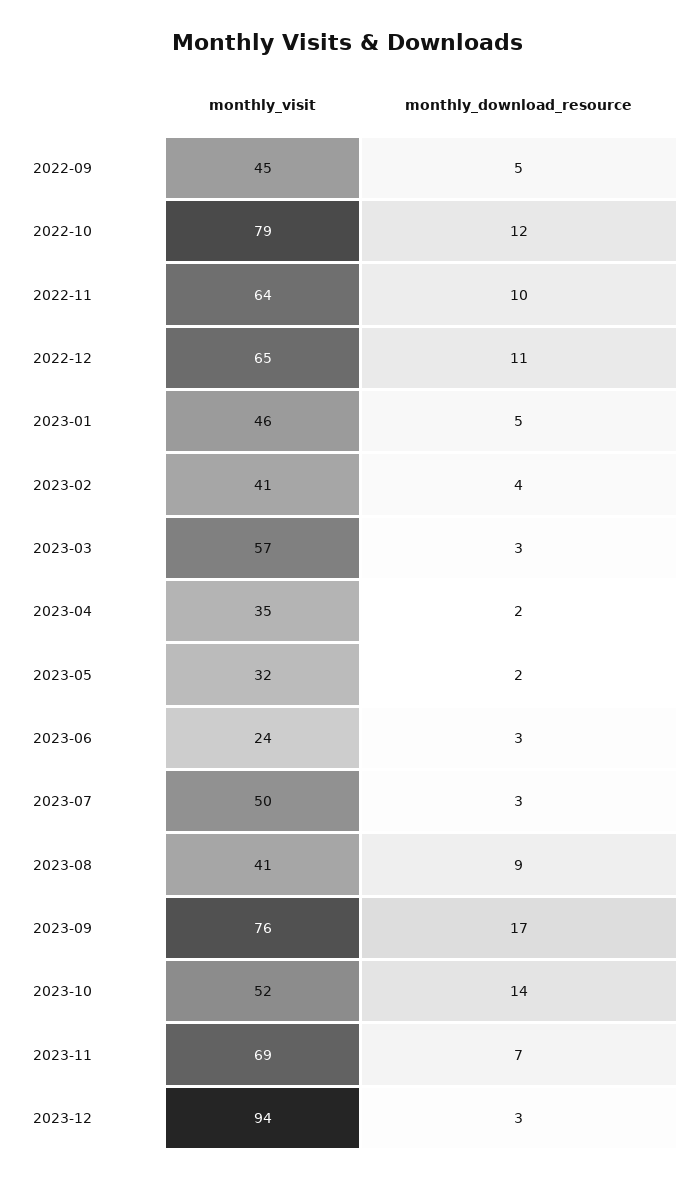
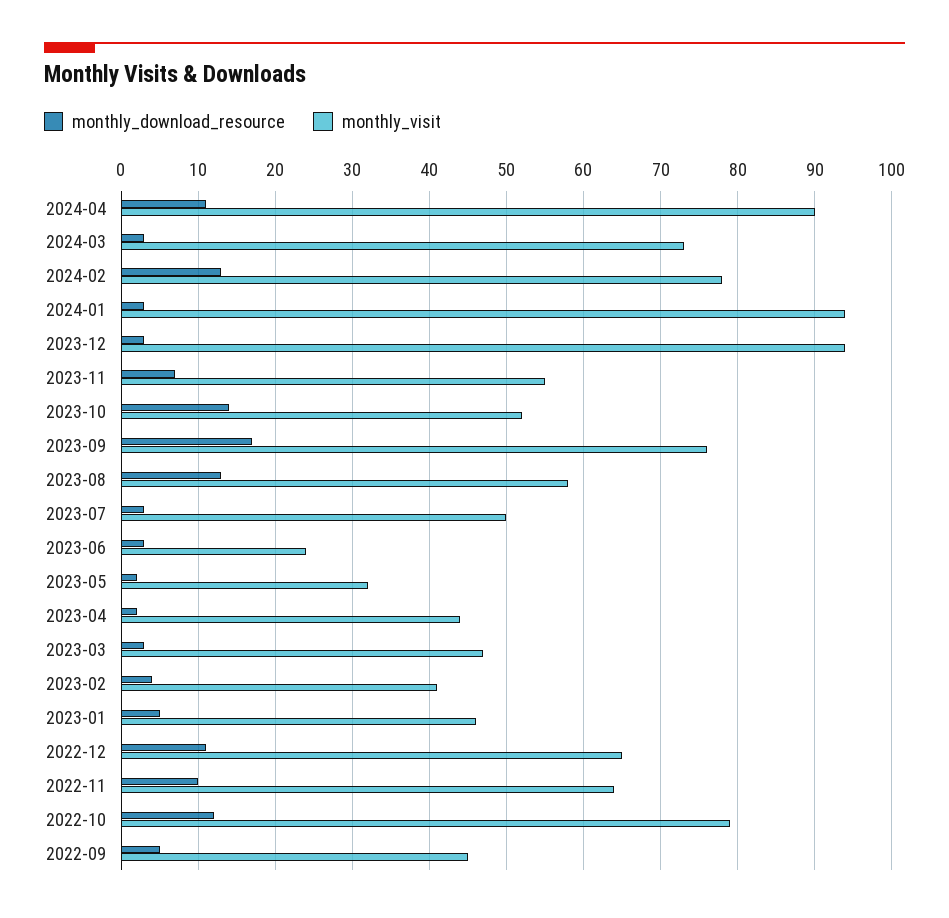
monthly_visit, 2023-03: 57 -> 47
monthly_visit, 2023-04: 35 -> 44
monthly_visit, 2023-08: 41 -> 58
monthly_download_resource, 2023-08: 9 -> 13
monthly_visit, 2023-11: 69 -> 55
monthly_download_resource, 2024-04: none -> 11
monthly_visit, 2024-04: none -> 90
monthly_download_resource, 2024-03: none -> 3
monthly_visit, 2024-03: none -> 73
monthly_download_resource, 2024-02: none -> 13
monthly_visit, 2024-02: none -> 78
monthly_download_resource, 2024-01: none -> 3
monthly_visit, 2024-01: none -> 94

